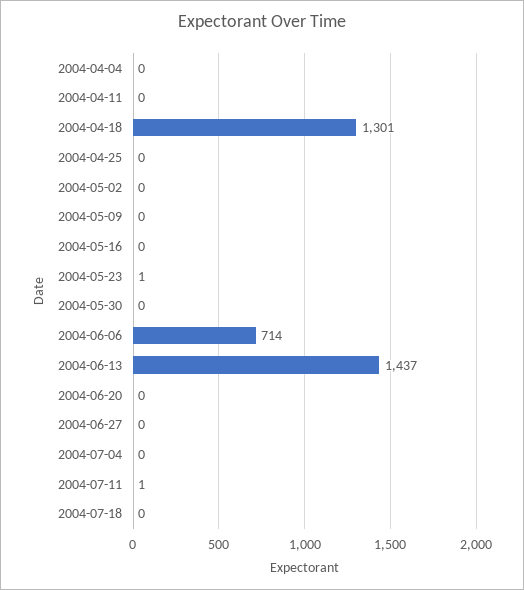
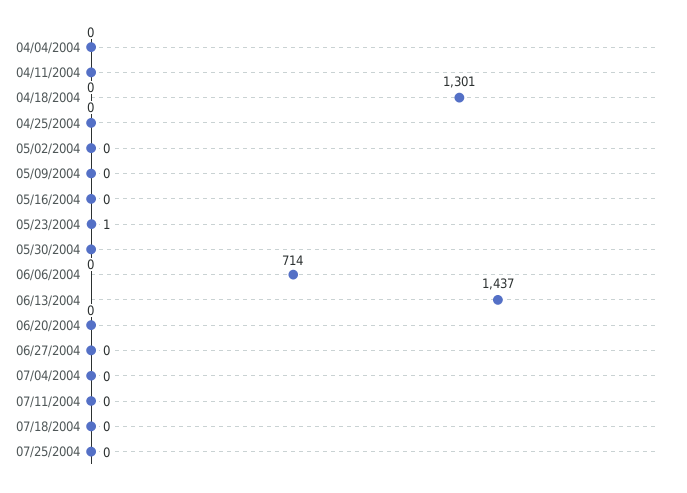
2004-07-11: 1 -> 0
07/25/2004: none -> 0

